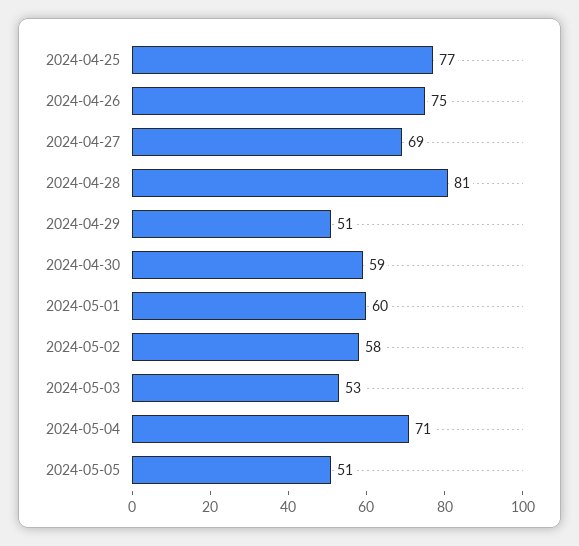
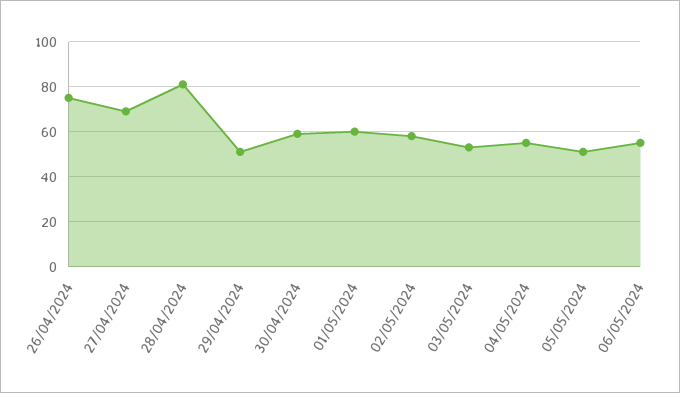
2024-04-25: 77 -> none
2024-05-04: 71 -> 55
06/05/2024: none -> 55

